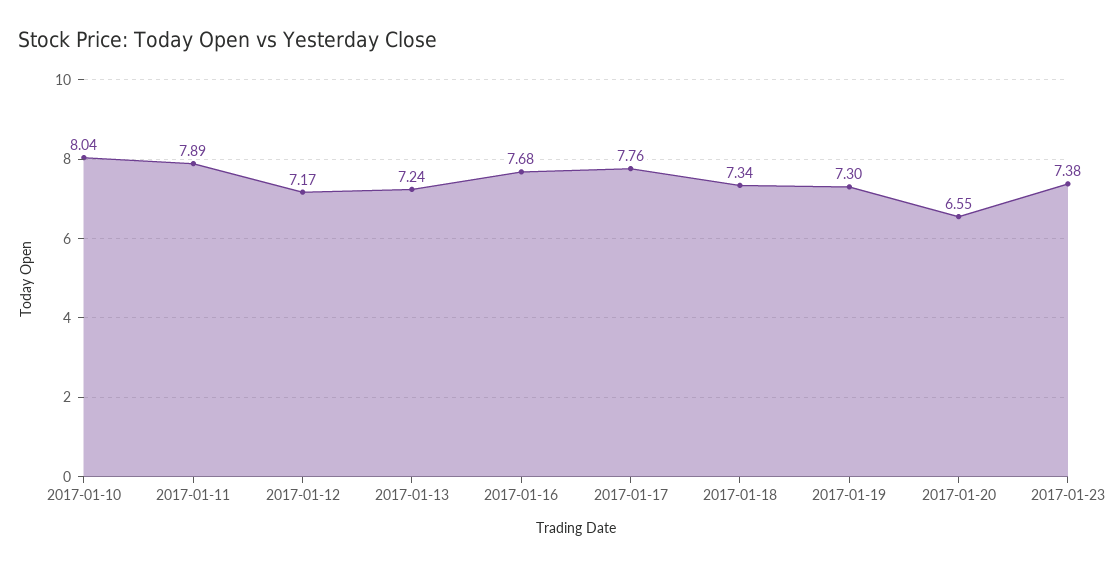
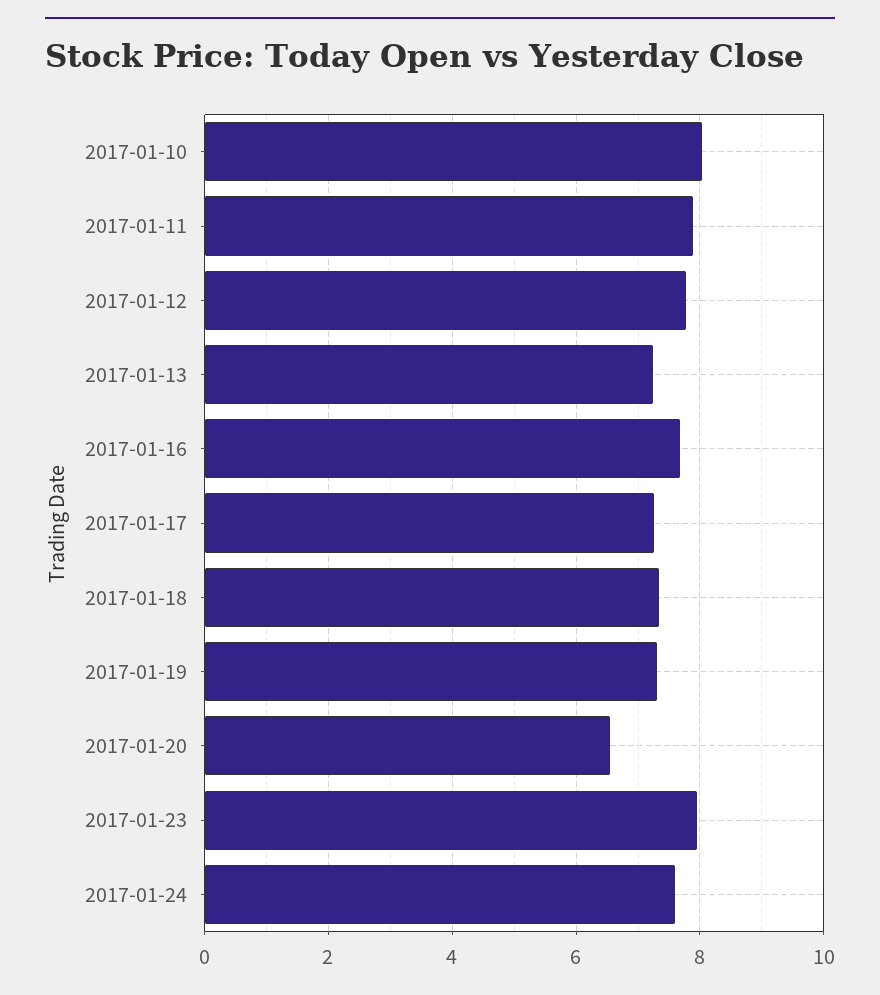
2017-01-12: 7.17 -> 7.8
2017-01-17: 7.76 -> 7.2
2017-01-23: 7.38 -> 8
2017-01-24: none -> 7.6

